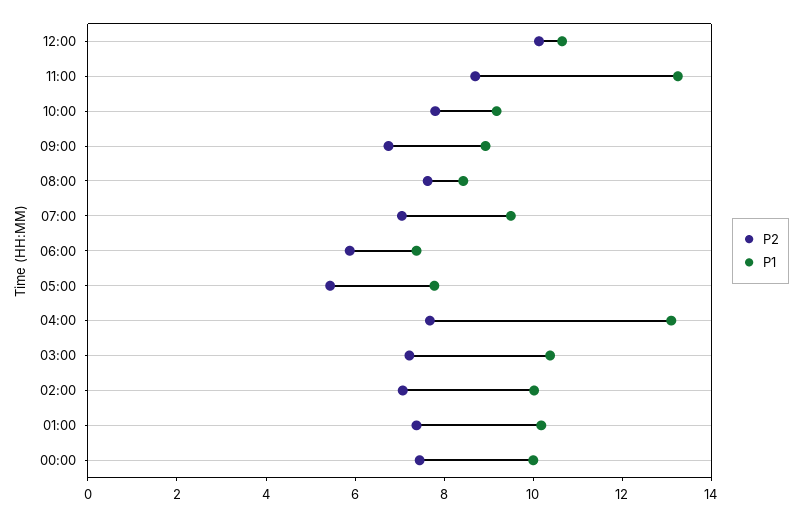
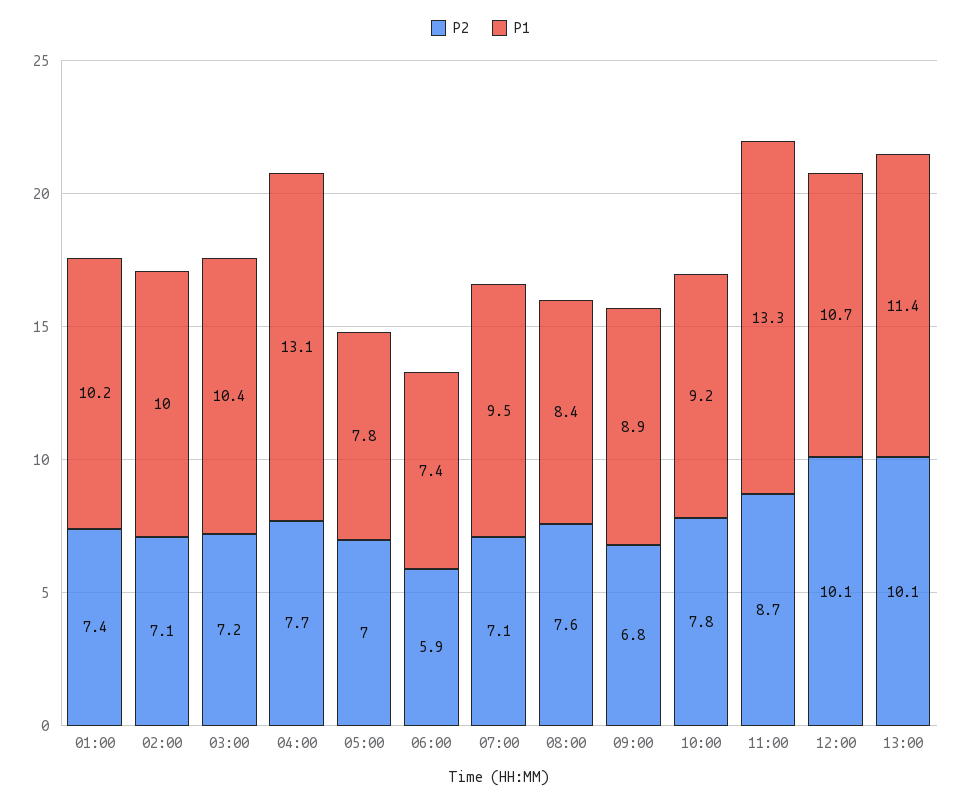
P2, 05:00: 5.5 -> 7
P2, 00:00: 7.5 -> none
P1, 00:00: 10 -> none
P2, 13:00: none -> 10.1
P1, 13:00: none -> 11.4

